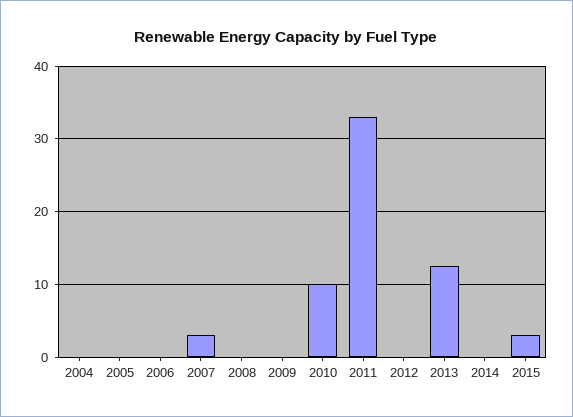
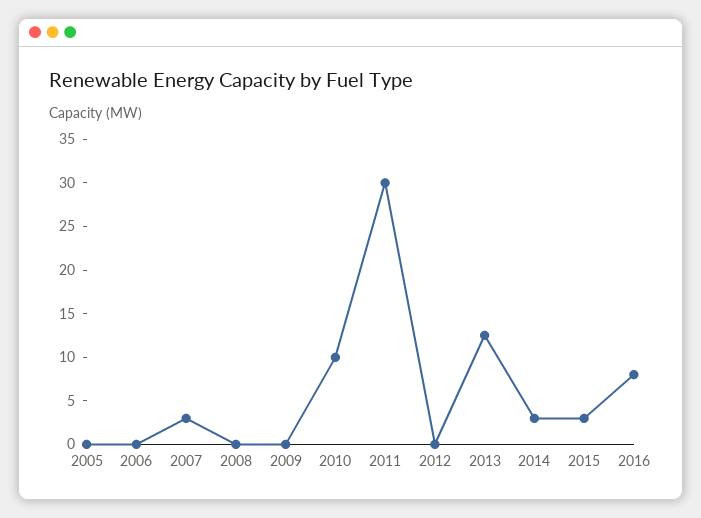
2004: 0 -> none
2011: 33 -> 30
2014: 0 -> 3
2016: none -> 8

